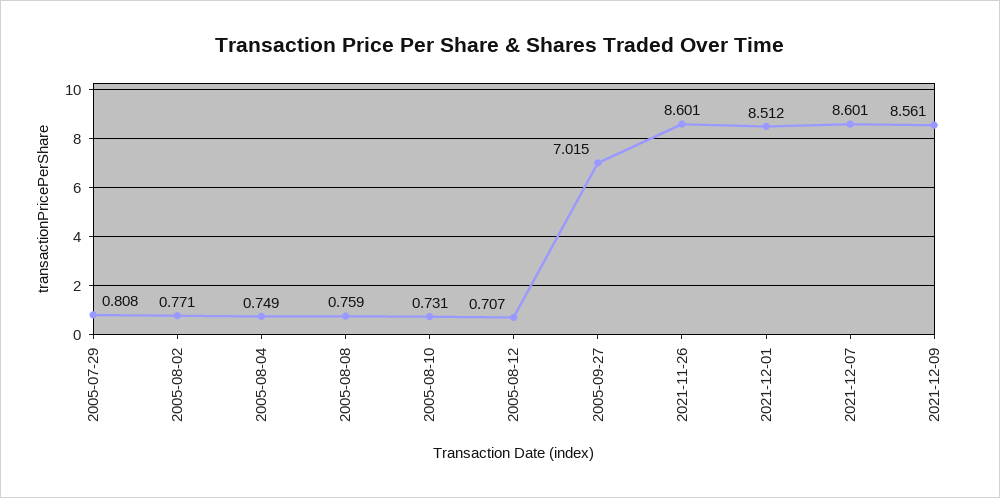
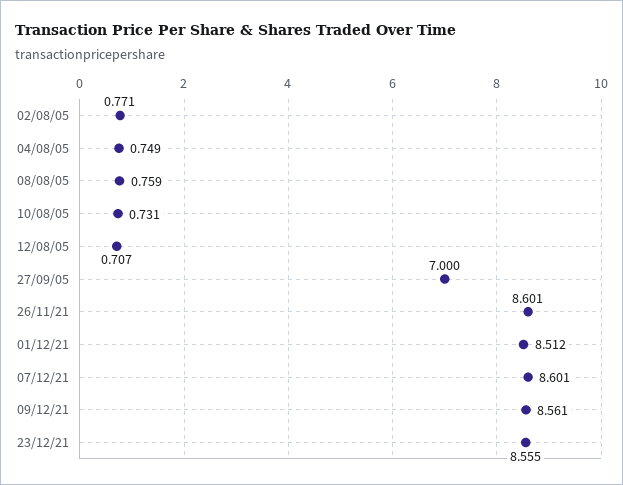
2005-07-29: 0.808 -> none
2005-09-27: 7.015 -> 7
23/12/21: none -> 8.555

